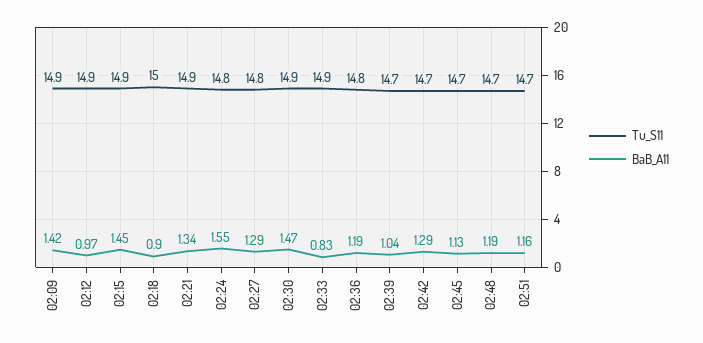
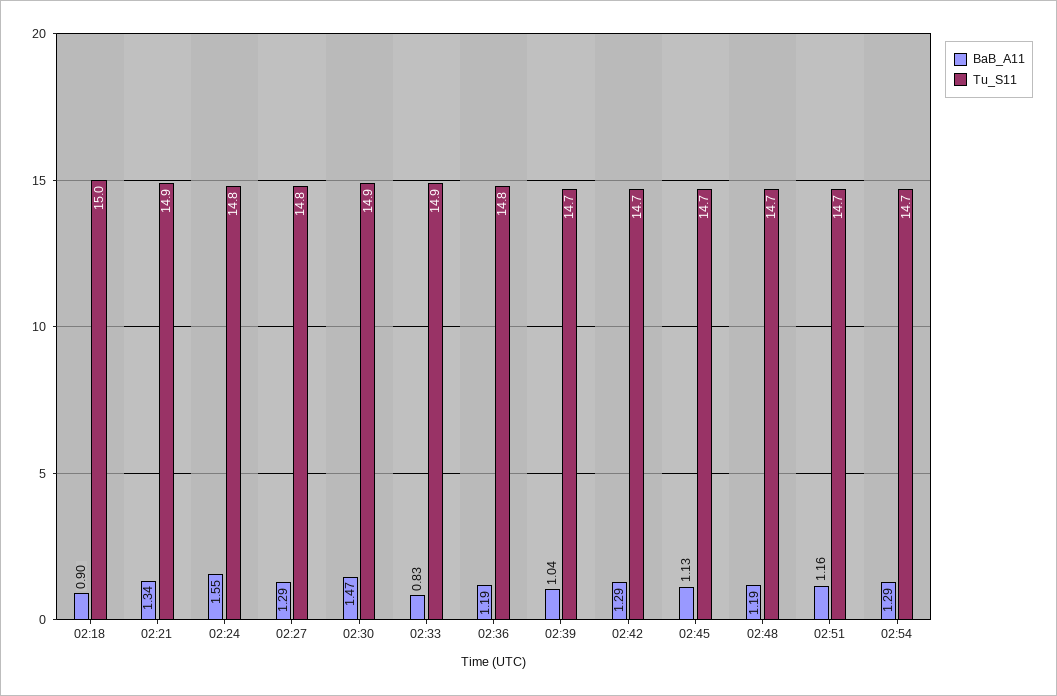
Tu_S11, 02:09: 14.9 -> none
BaB_A11, 02:09: 1.42 -> none
Tu_S11, 02:12: 14.9 -> none
BaB_A11, 02:12: 0.97 -> none
Tu_S11, 02:15: 14.9 -> none
BaB_A11, 02:15: 1.45 -> none
BaB_A11, 02:54: none -> 1.29
Tu_S11, 02:54: none -> 14.7

